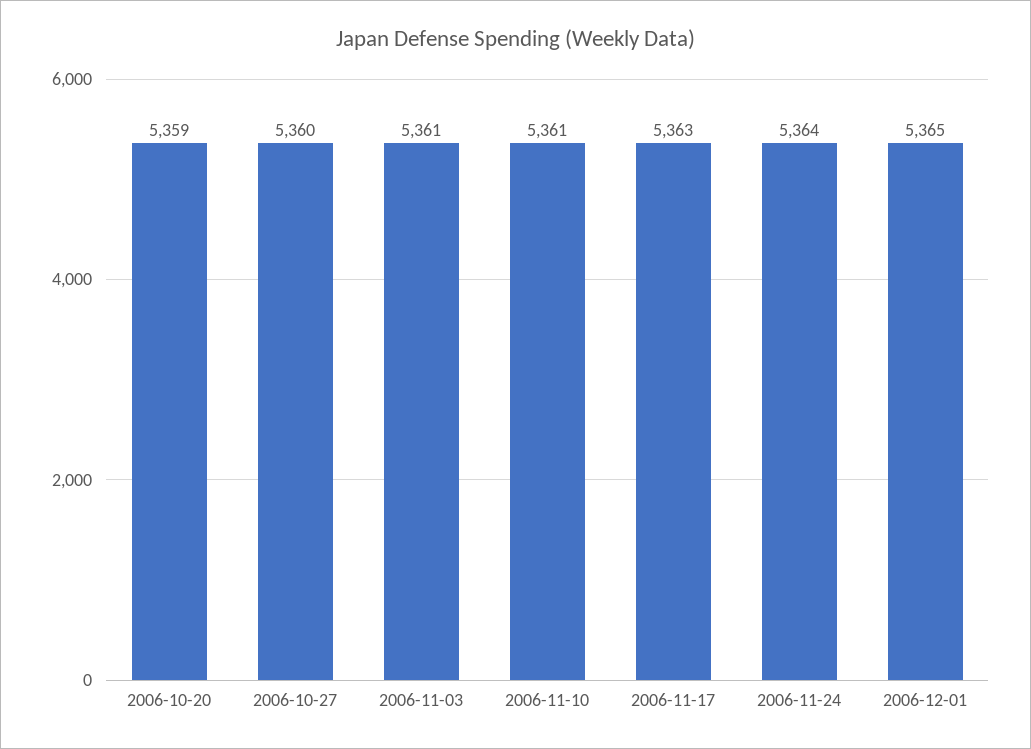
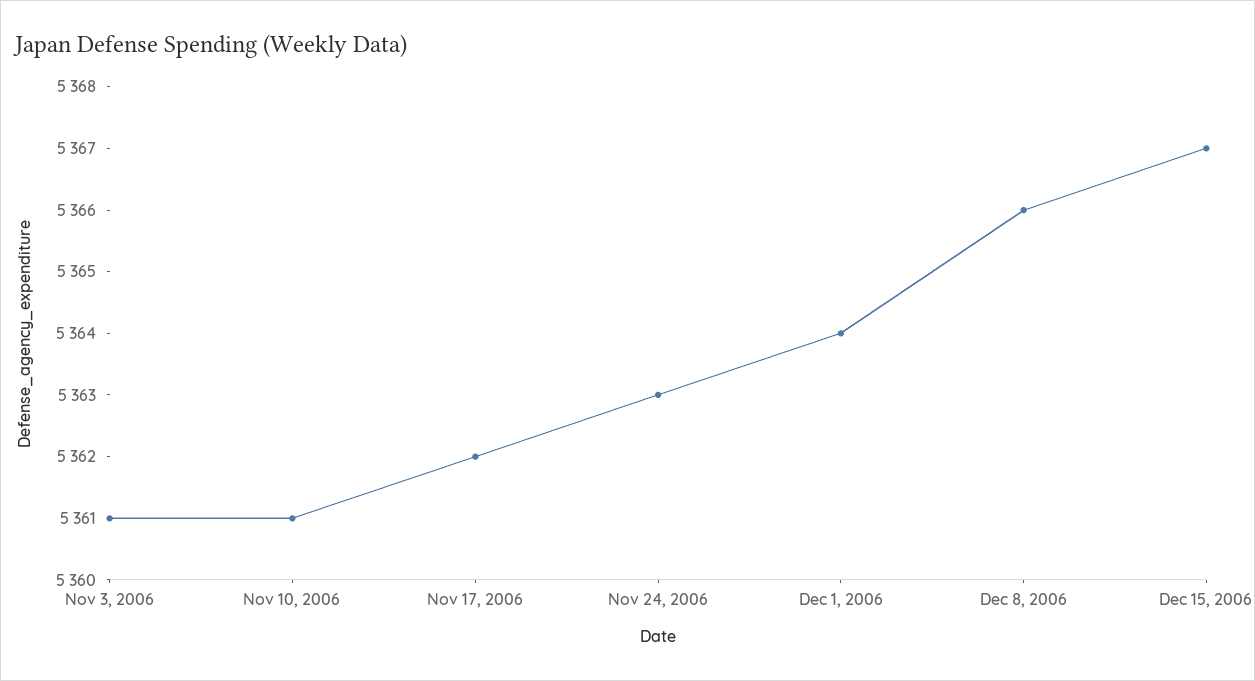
2006-10-20: 5359 -> none
2006-10-27: 5360 -> none
2006-11-17: 5363 -> 5362
2006-11-24: 5364 -> 5363
2006-12-01: 5365 -> 5364
Dec 8, 2006: none -> 5366
Dec 15, 2006: none -> 5367

